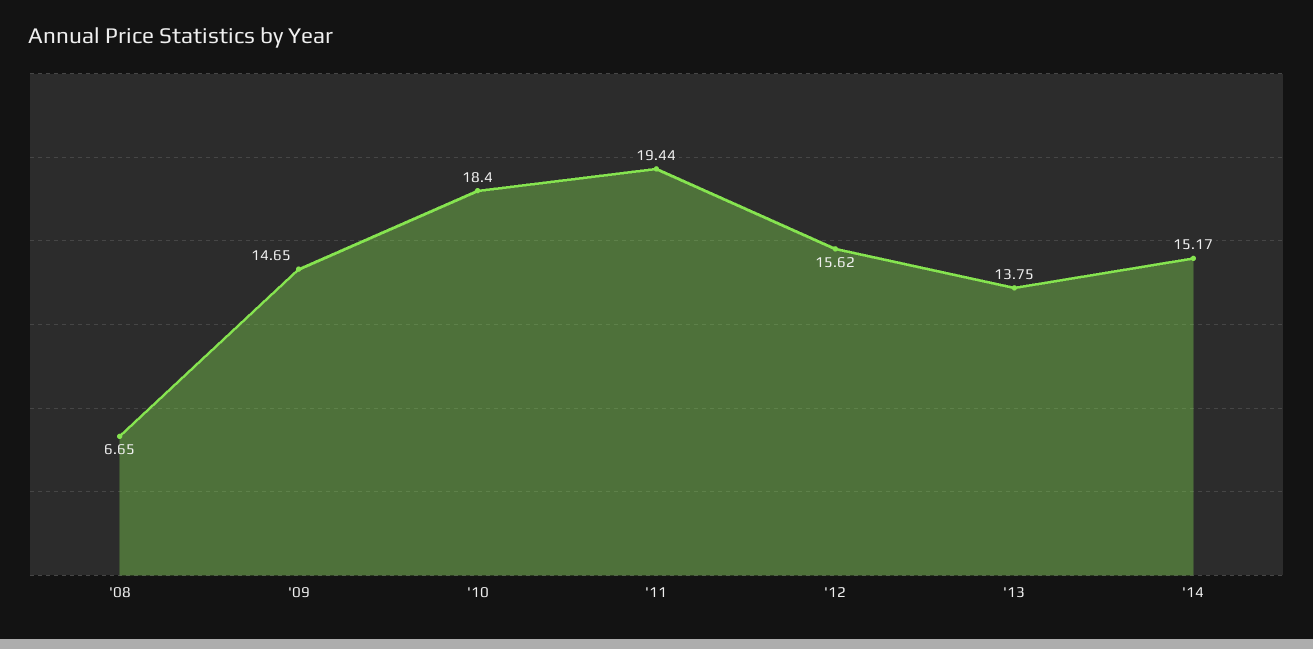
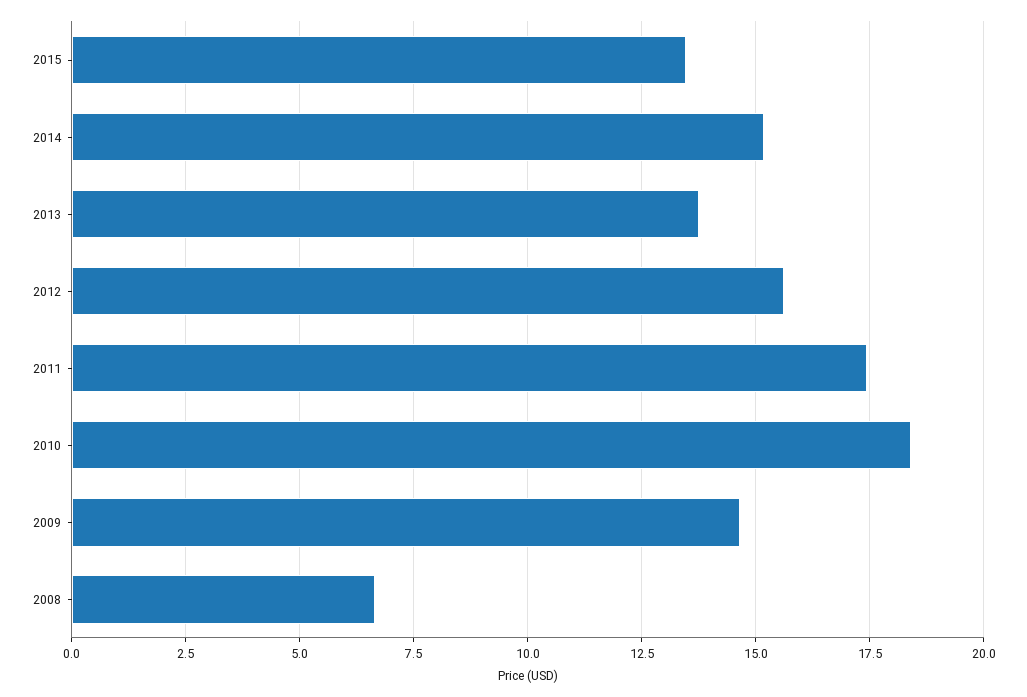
'11: 19.44 -> 17.5
2015: none -> 13.5

